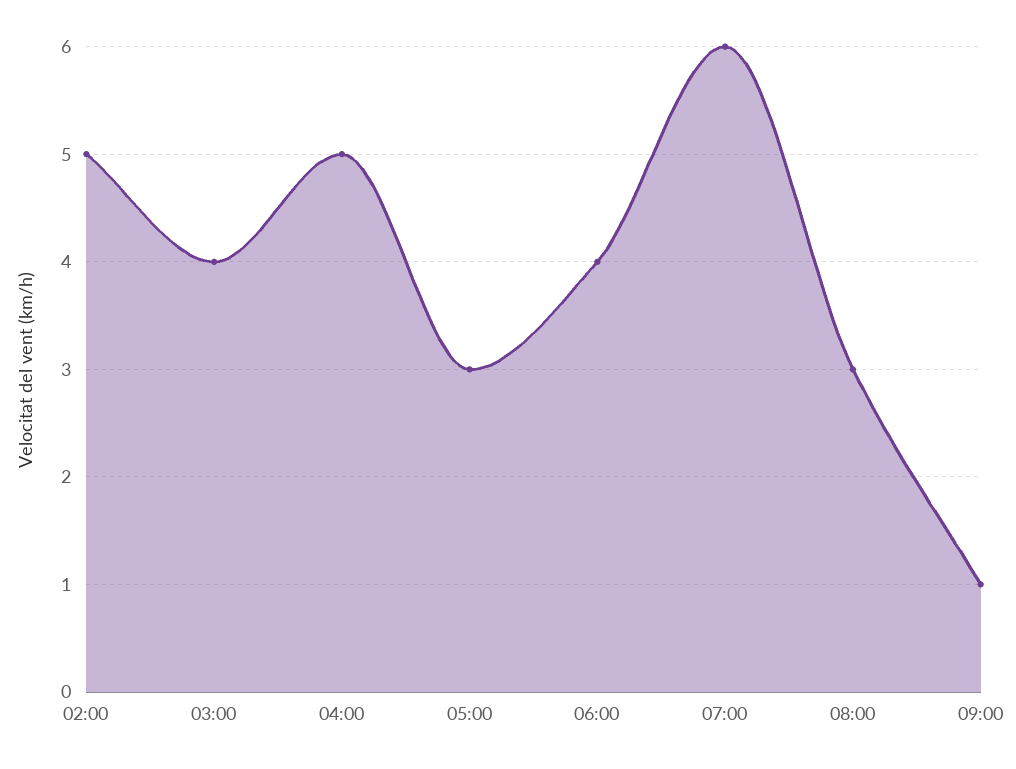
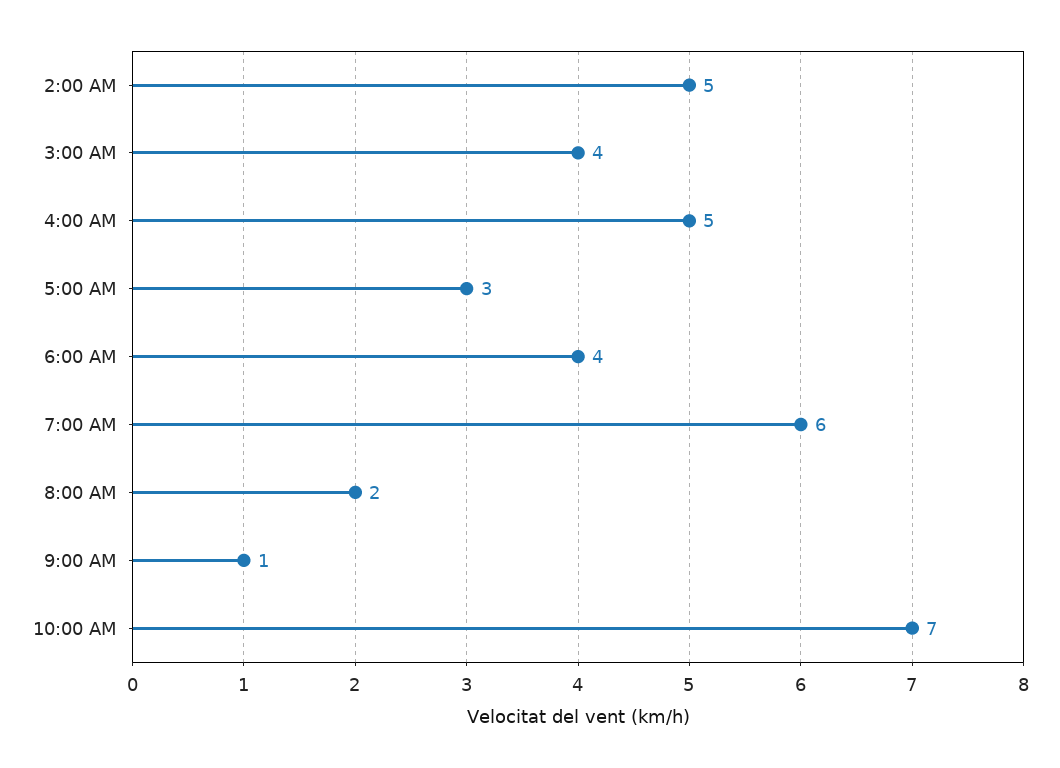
08:00: 3 -> 2
10:00 AM: none -> 7

